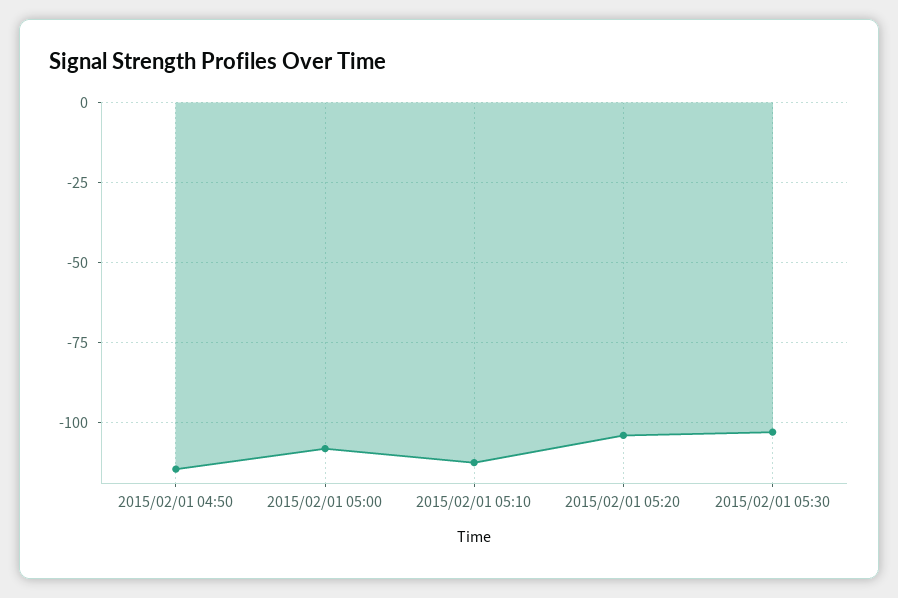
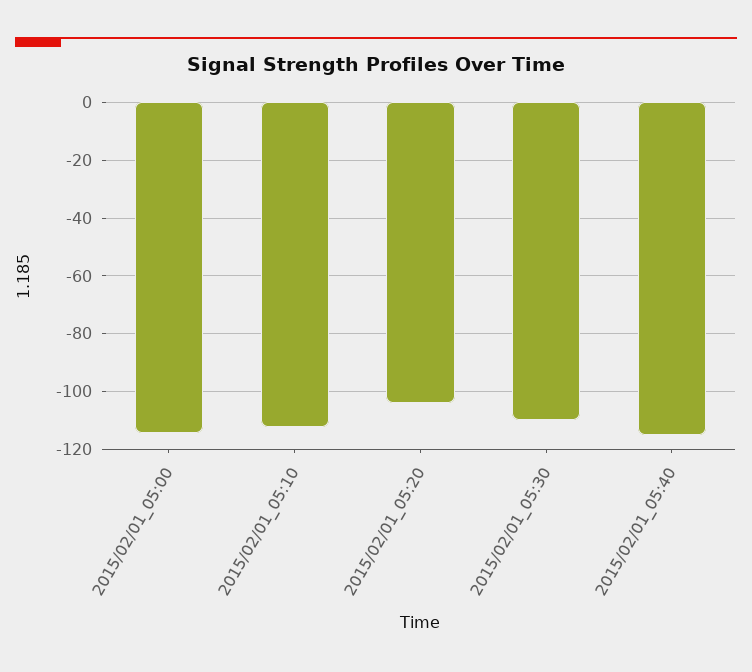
2015/02/01 04:50: -115 -> none
2015/02/01 05:00: -107.5 -> -115
2015/02/01 05:30: -102.5 -> -110
2015/02/01_05:40: none -> -115

